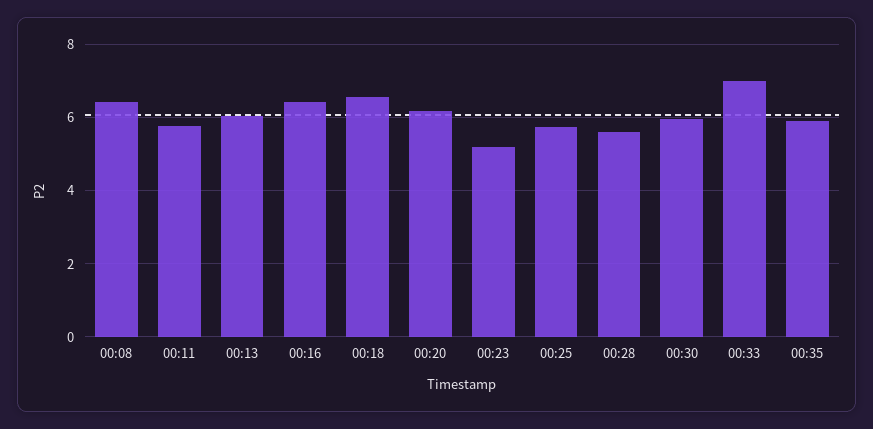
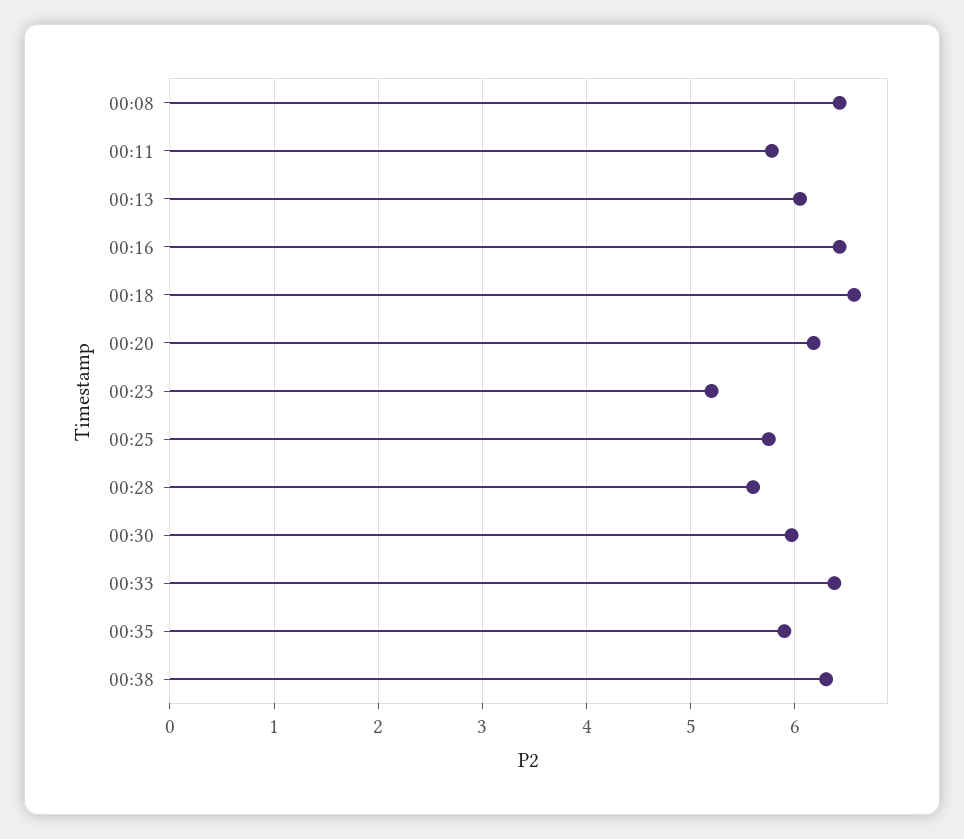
00:33: 7 -> 6.4
00:38: none -> 6.3

